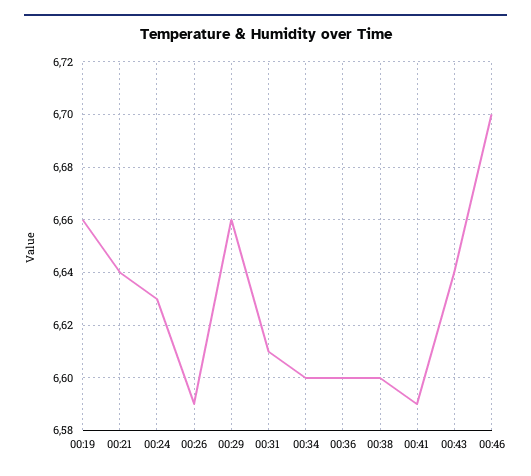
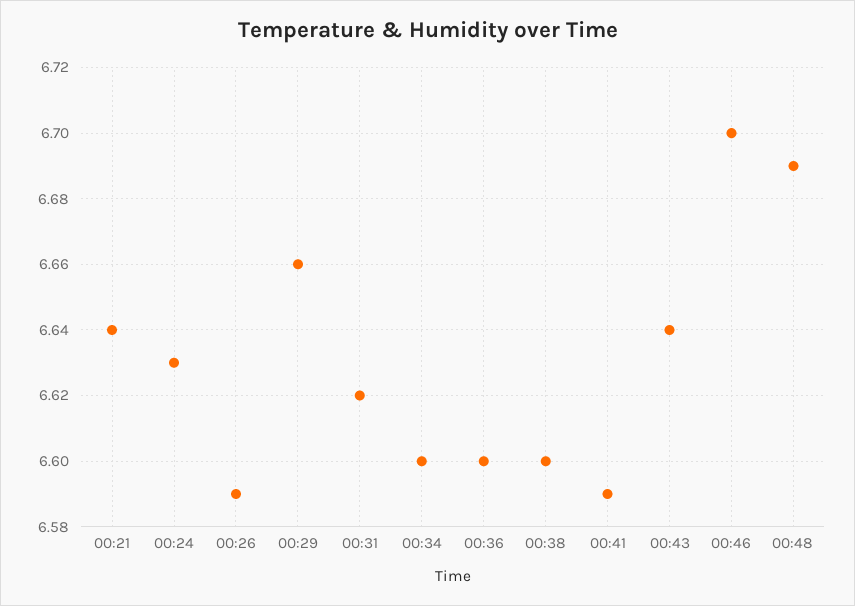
00:19: 6.66 -> none
00:31: 6.61 -> 6.62
00:48: none -> 6.69

